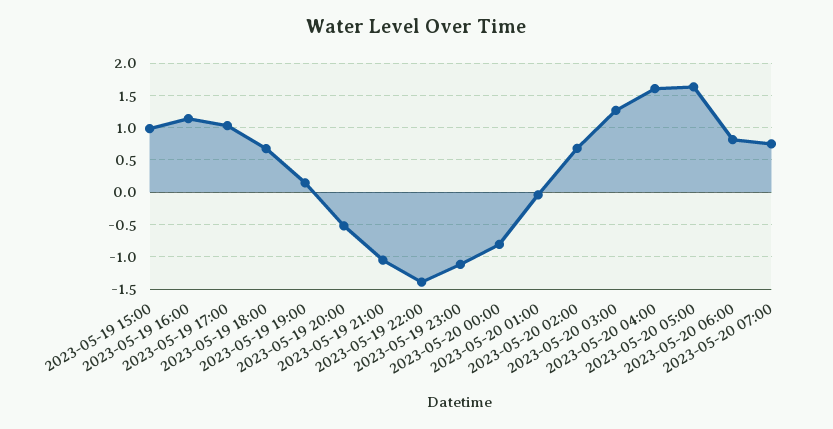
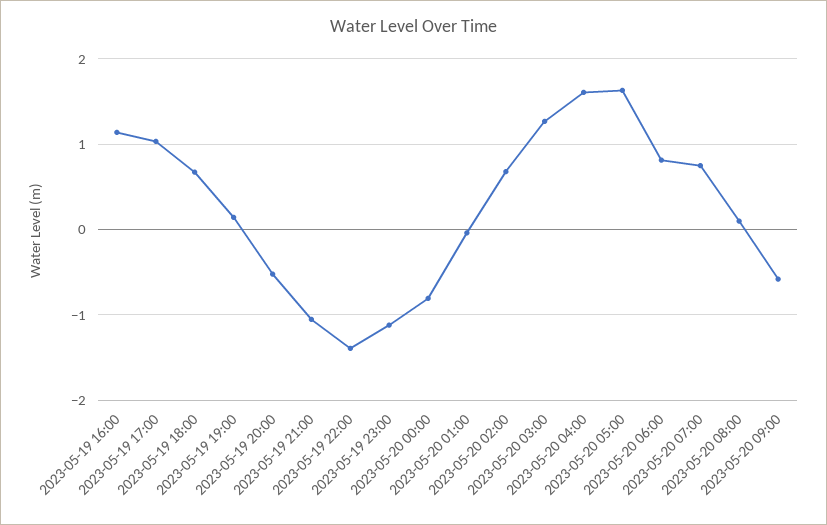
2023-05-19 15:00: 1 -> none
2023-05-20 08:00: none -> 0.1
2023-05-20 09:00: none -> -0.6

